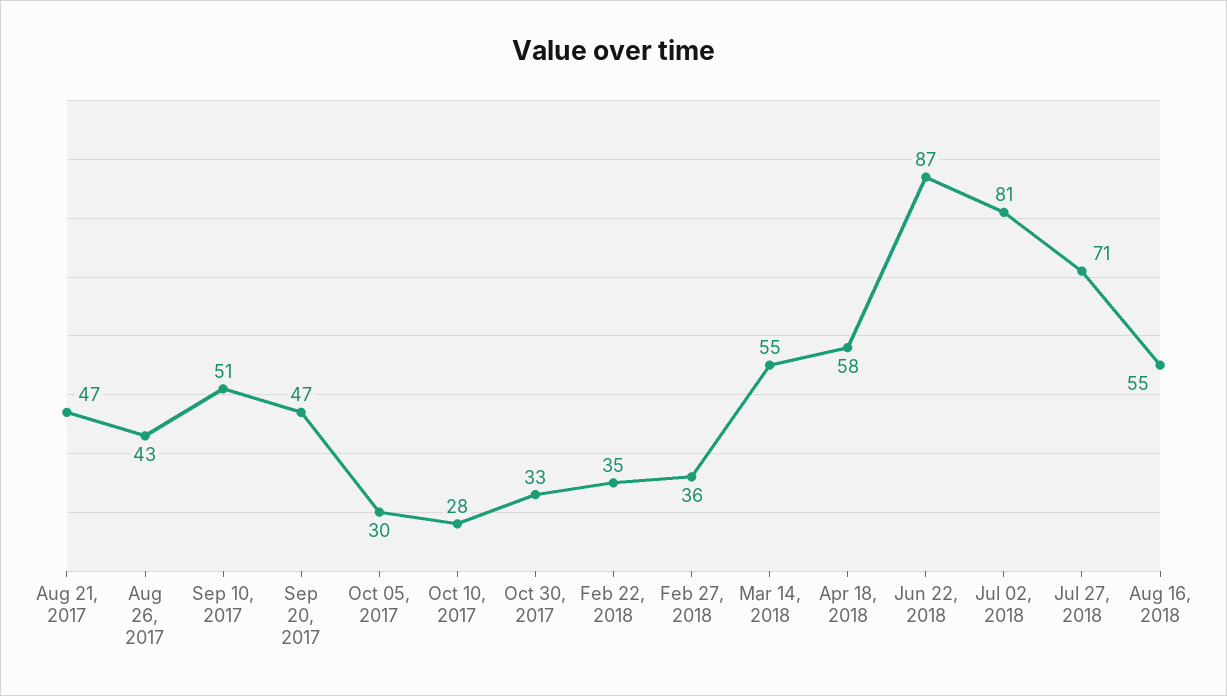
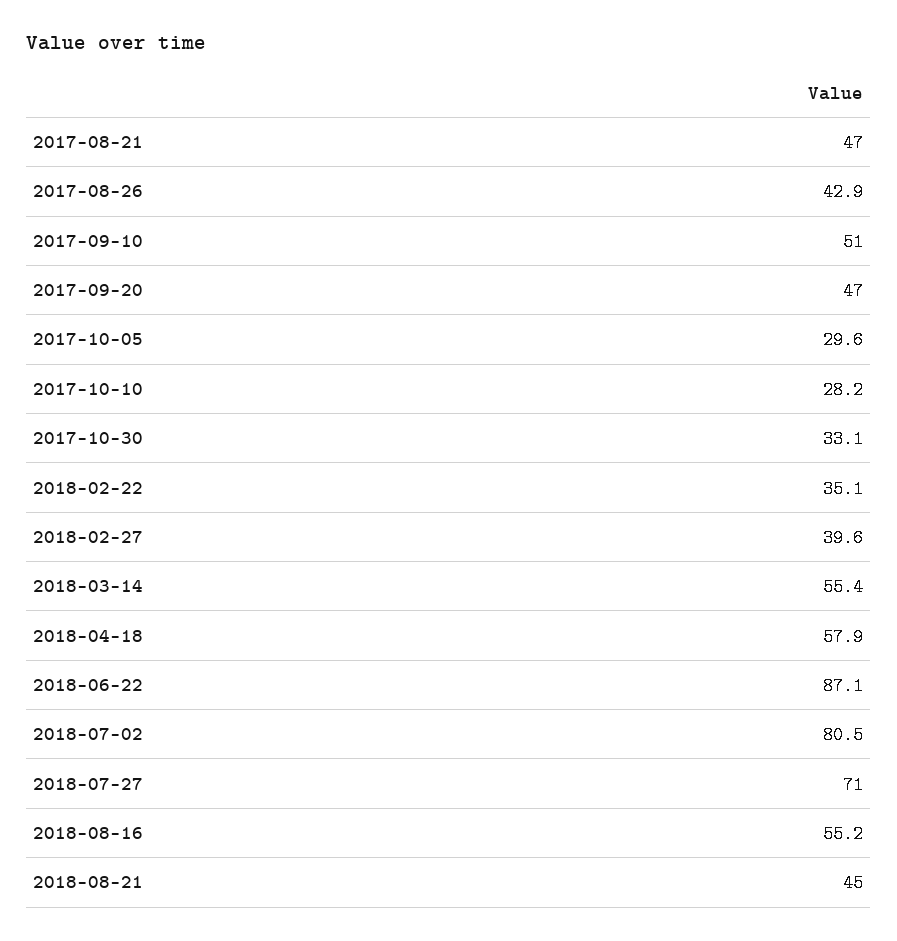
Feb 27, 2018: 36 -> 39.6
2018-08-21: none -> 45

